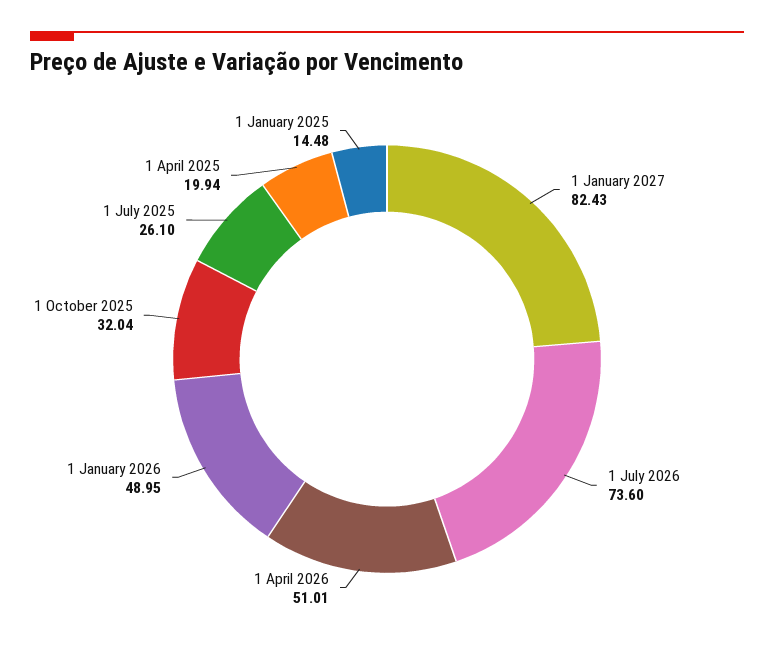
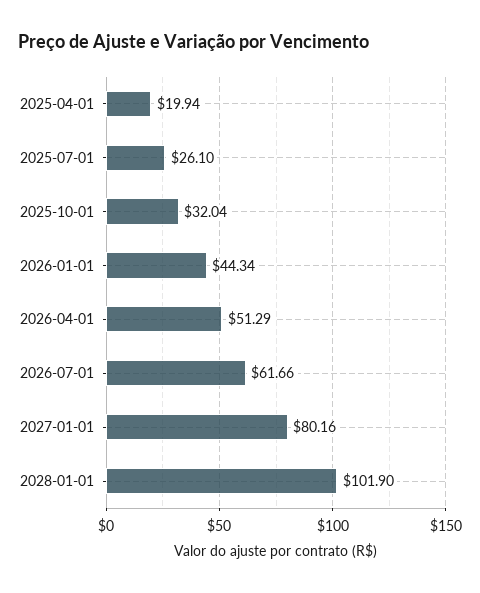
1 January 2027: 82.43 -> 80.16
1 July 2026: 73.6 -> 61.66
1 April 2026: 51.01 -> 51.29
1 January 2026: 48.95 -> 44.34
1 January 2025: 14.48 -> none
2028-01-01: none -> 101.9

